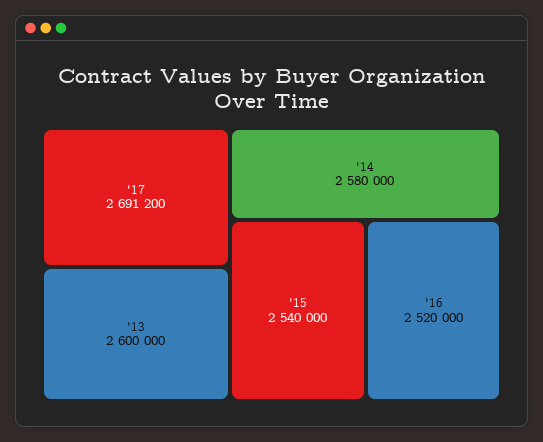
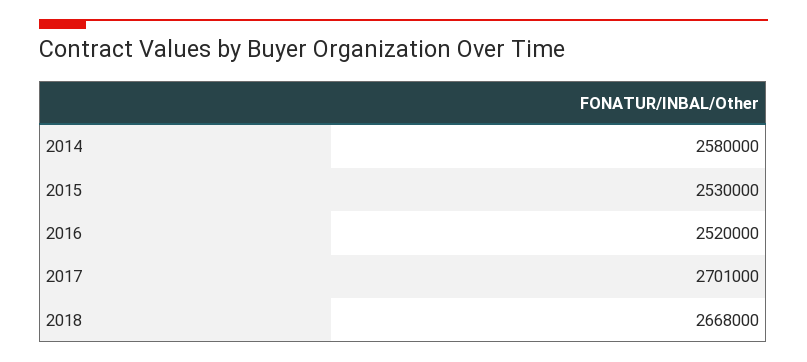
'17: 2691200 -> 2701000
'13: 2600000 -> none
'15: 2540000 -> 2530000
2018: none -> 2668000

